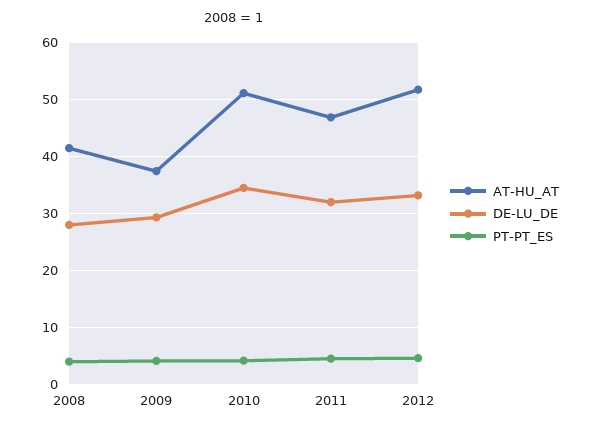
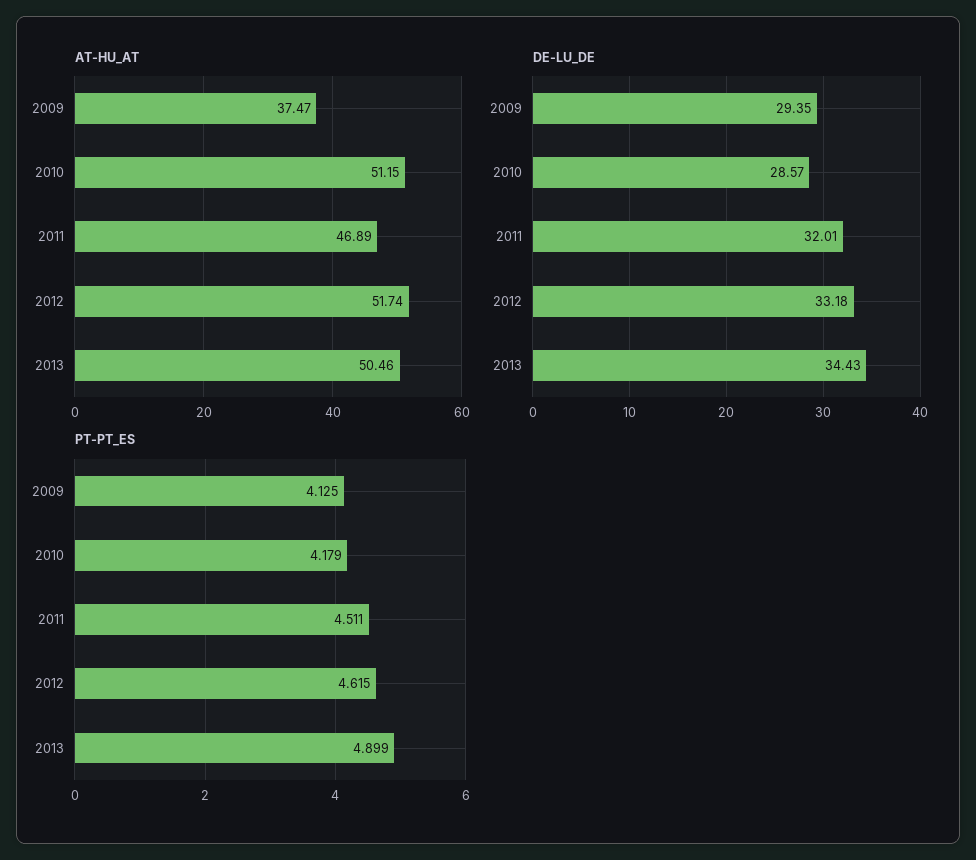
AT-HU_AT, 2008: 42 -> none
DE-LU_DE, 2008: 28 -> none
PT-PT_ES, 2008: 4 -> none
DE-LU_DE, 2010: 34 -> 28.57
AT-HU_AT, 2013: none -> 50.46
DE-LU_DE, 2013: none -> 34.43
PT-PT_ES, 2013: none -> 4.899

